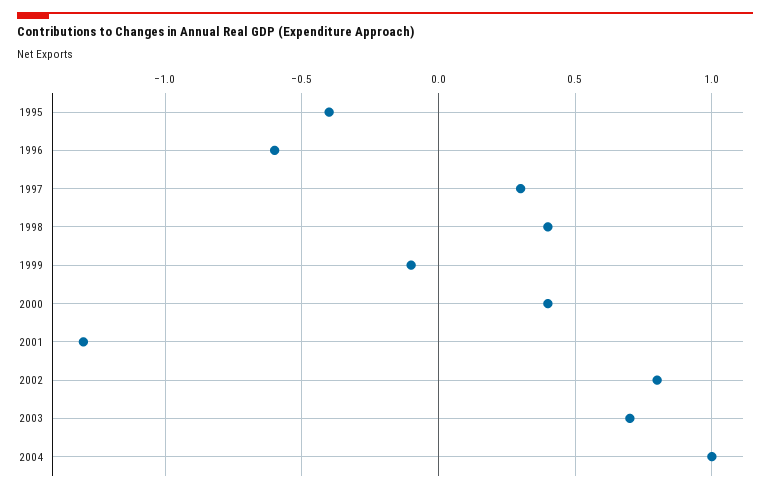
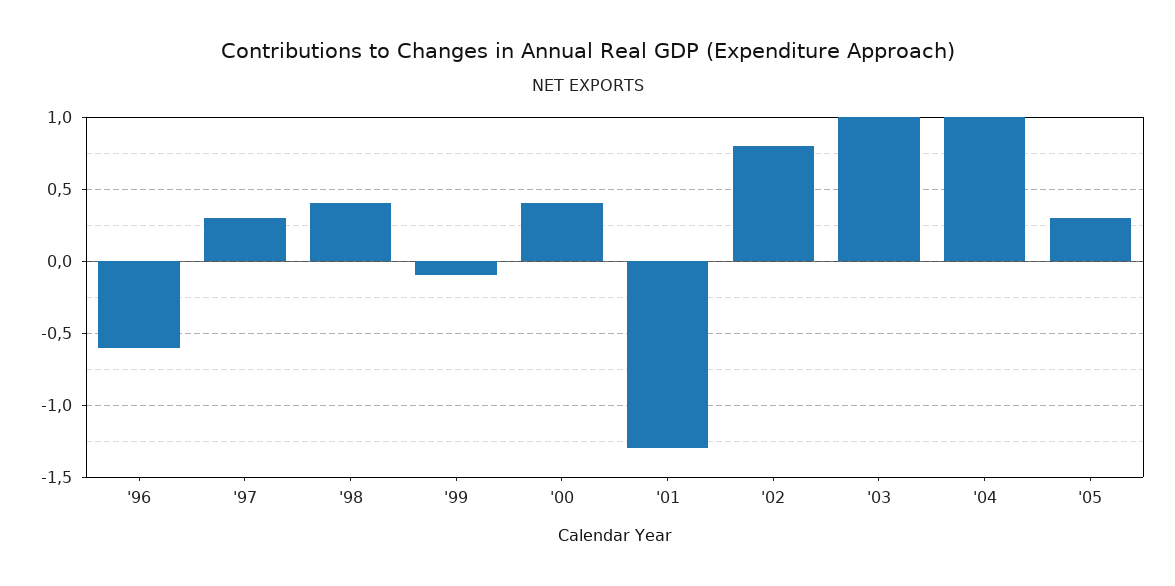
1995: -0.4 -> none
2003: 0.7 -> 1
'05: none -> 0.3

